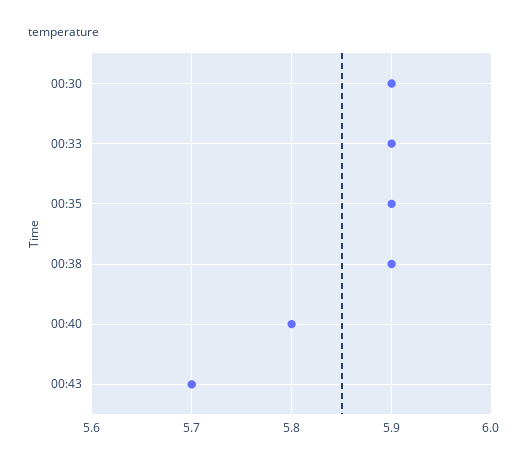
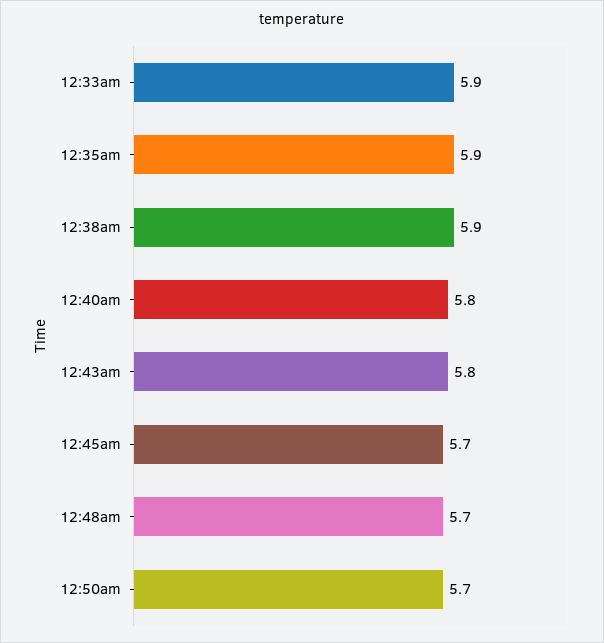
00:30: 5.9 -> none
00:43: 5.7 -> 5.8
12:45am: none -> 5.7
12:48am: none -> 5.7
12:50am: none -> 5.7

